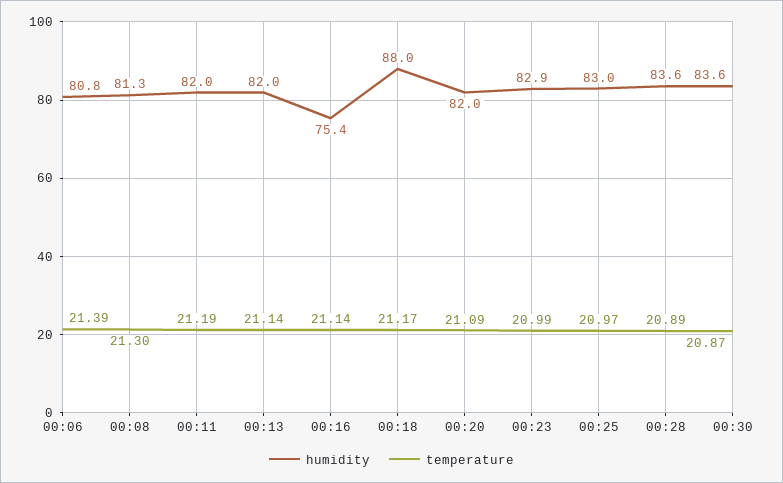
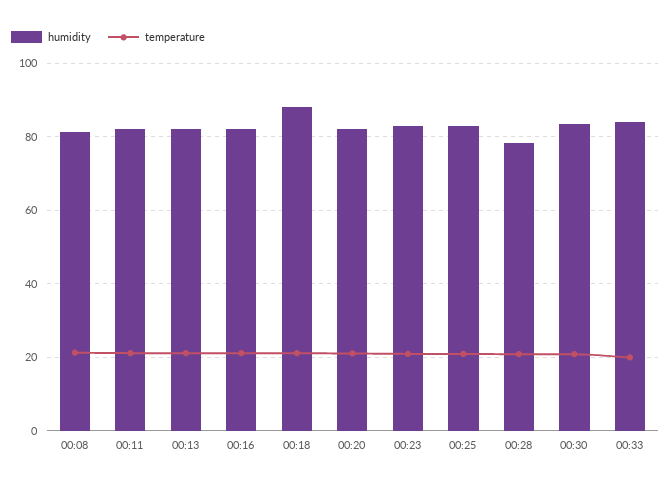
humidity, 00:06: 80.8 -> none
temperature, 00:06: 21.39 -> none
humidity, 00:16: 75.4 -> 82
humidity, 00:28: 83.6 -> 78
humidity, 00:33: none -> 84
temperature, 00:33: none -> 20

